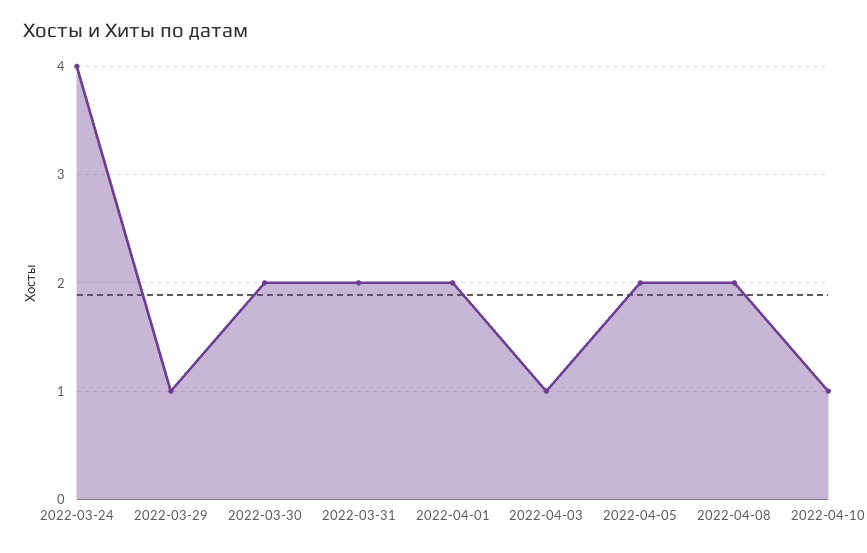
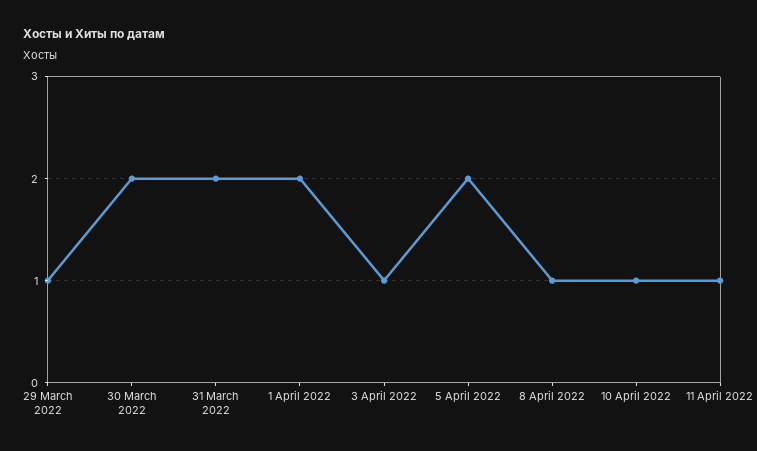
2022-03-24: 4 -> none
2022-04-08: 2 -> 1
11 April 2022: none -> 1

